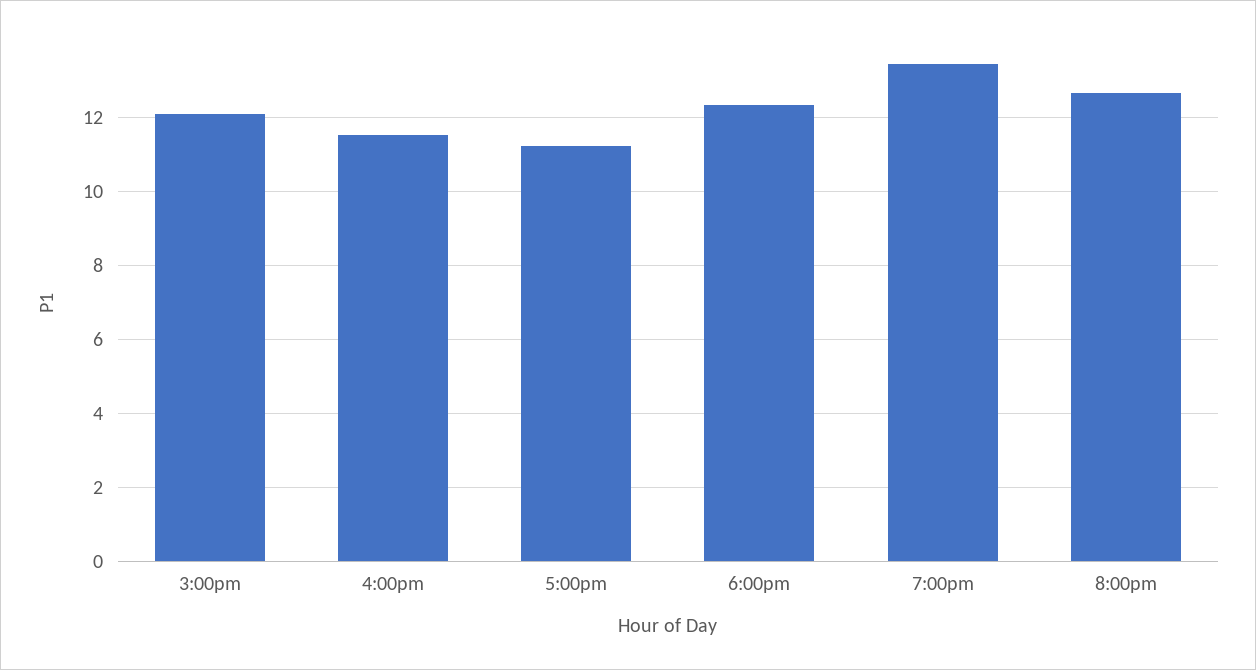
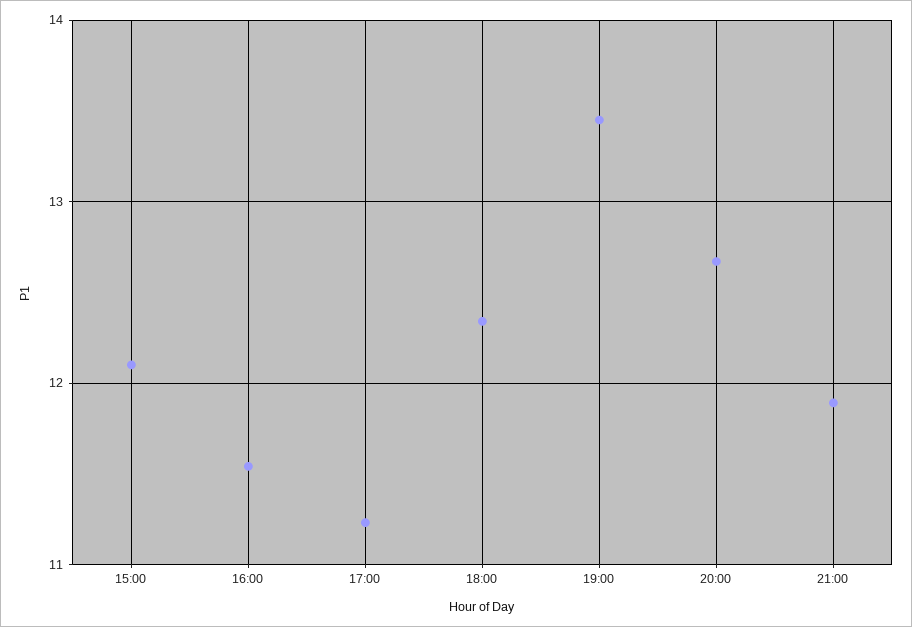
21:00: none -> 11.9

